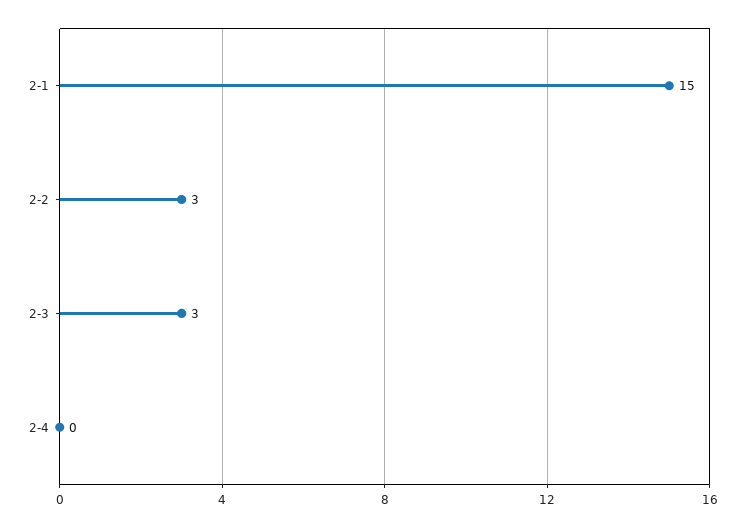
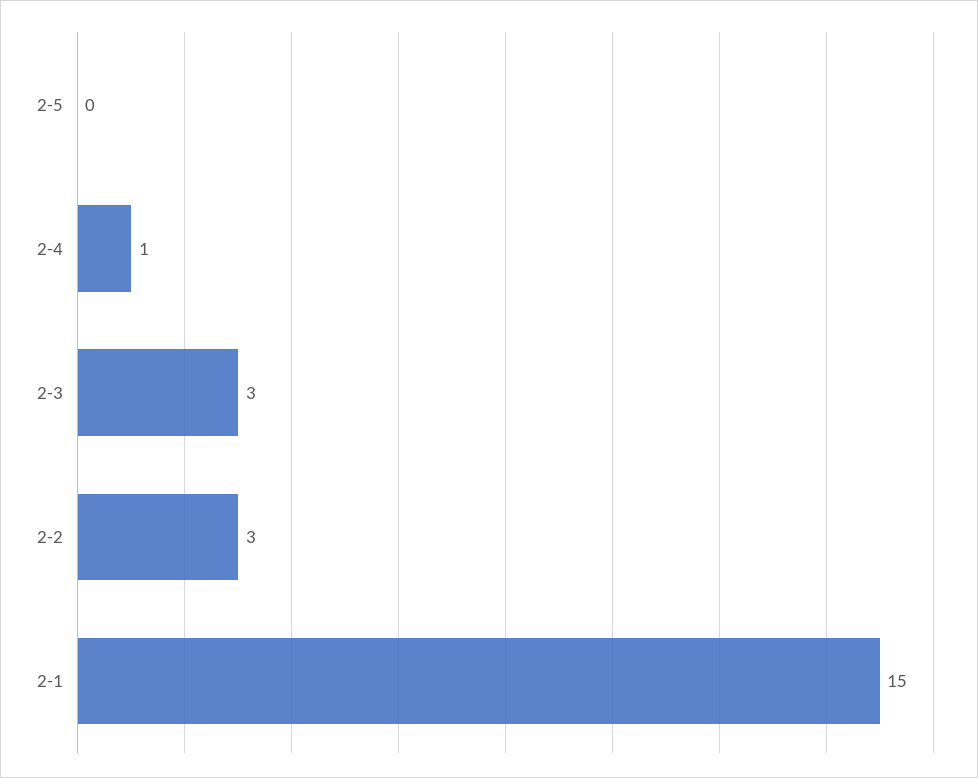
2-4: 0 -> 1
2-5: none -> 0

